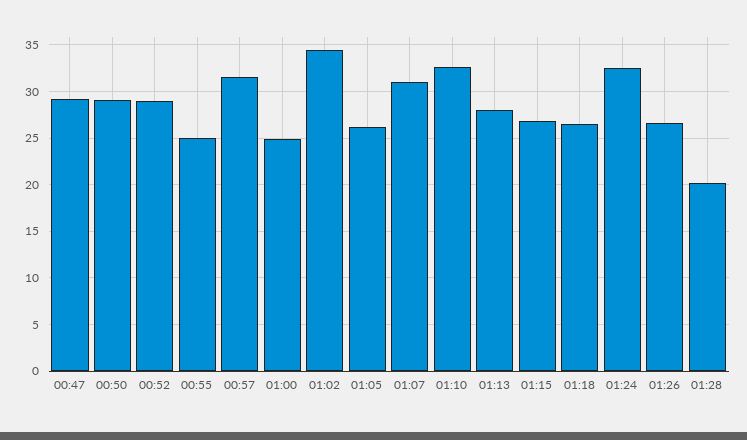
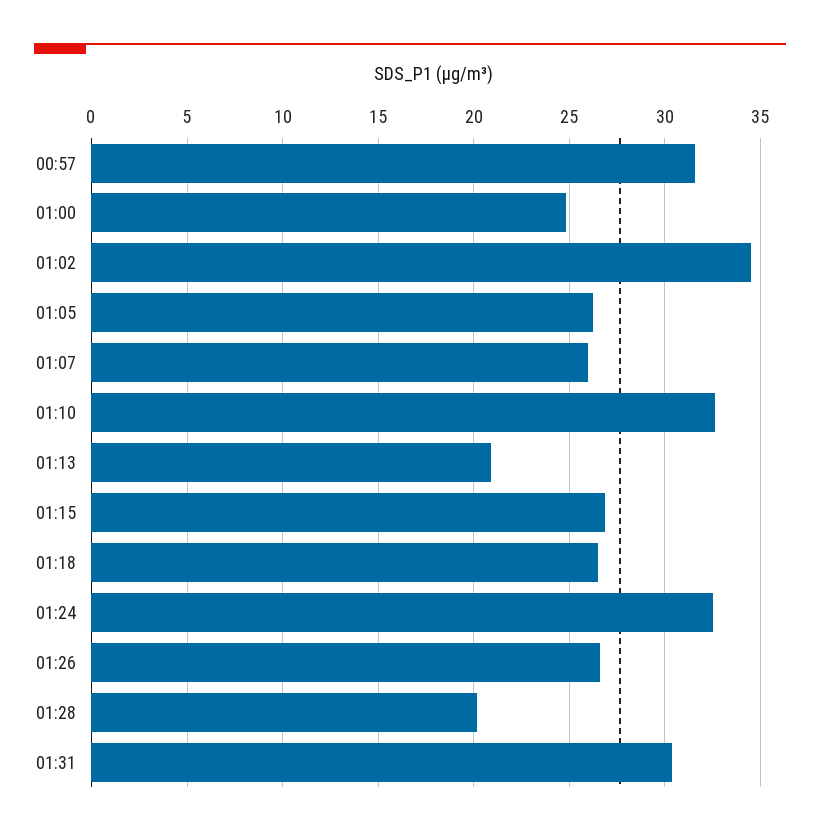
00:47: 29 -> none
00:50: 29 -> none
00:52: 29 -> none
00:55: 25 -> none
01:07: 31 -> 26
01:13: 28 -> 21
01:31: none -> 30.5

